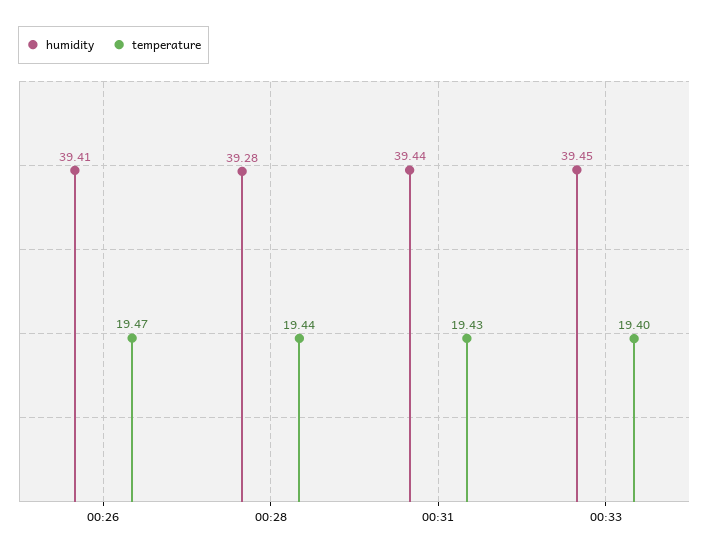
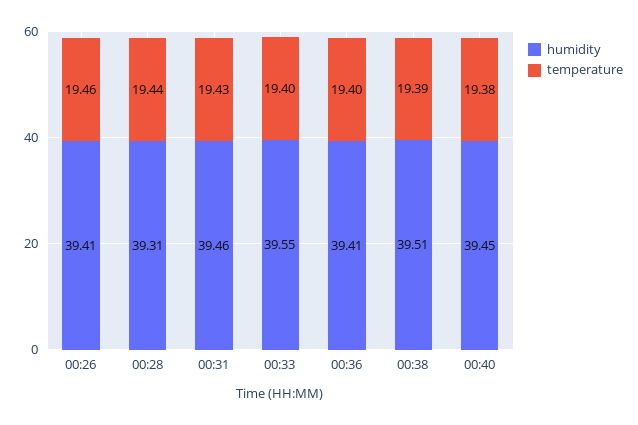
temperature, 00:26: 19.47 -> 19.46
humidity, 00:28: 39.28 -> 39.31
humidity, 00:31: 39.44 -> 39.46
humidity, 00:33: 39.45 -> 39.55
humidity, 00:36: none -> 39.41
temperature, 00:36: none -> 19.4
humidity, 00:38: none -> 39.51
temperature, 00:38: none -> 19.39
humidity, 00:40: none -> 39.45
temperature, 00:40: none -> 19.38

